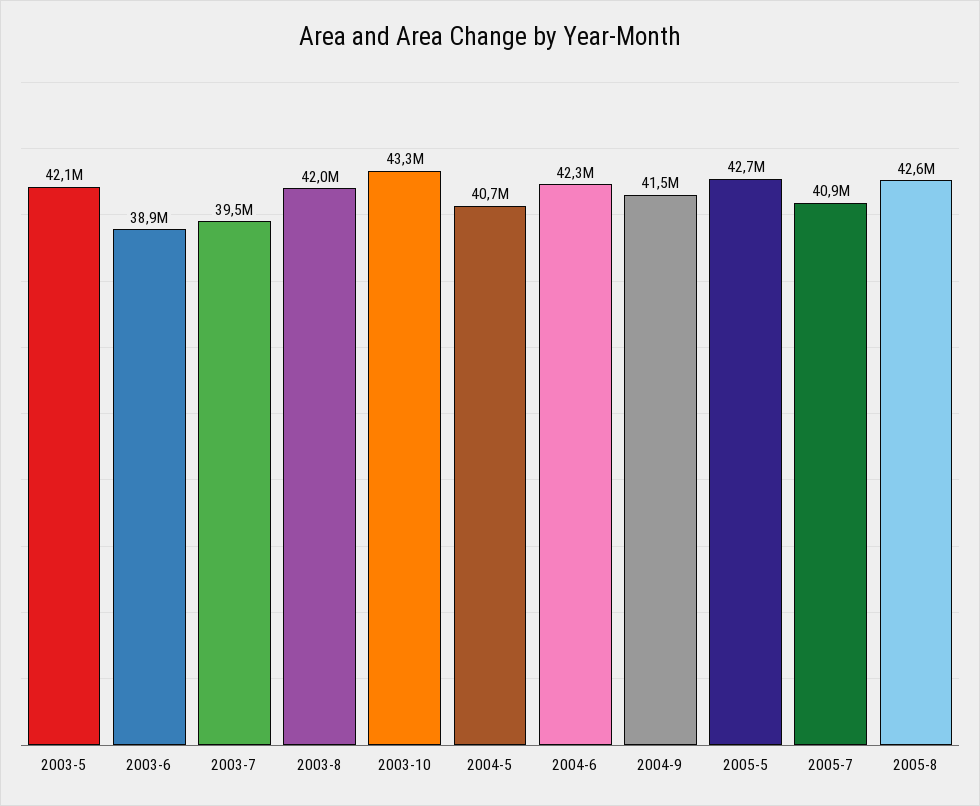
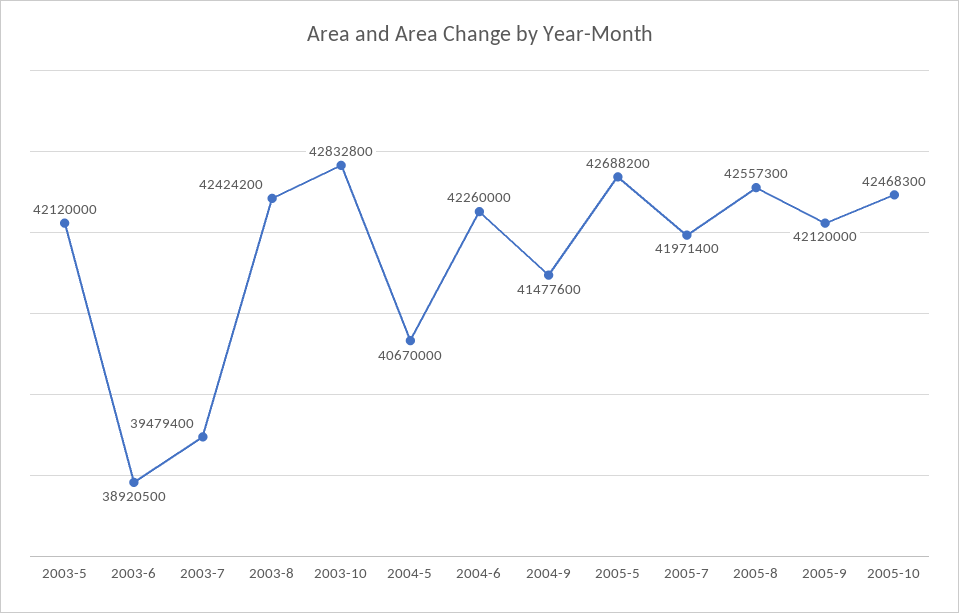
2003-8: 42000000 -> 42424200
2003-10: 43300000 -> 42832800
2005-7: 40900000 -> 41971400
2005-9: none -> 42120000
2005-10: none -> 42468300

